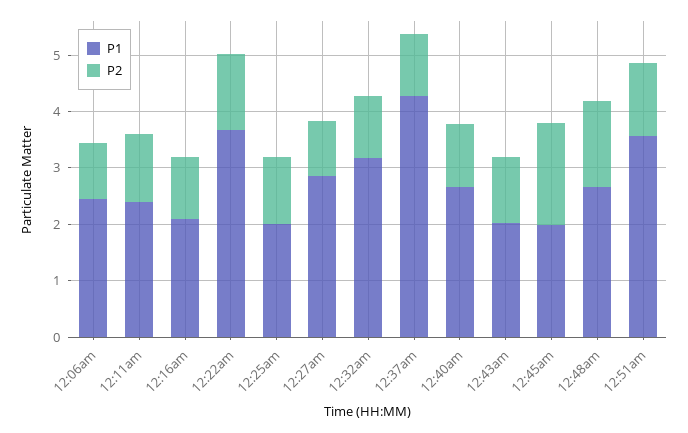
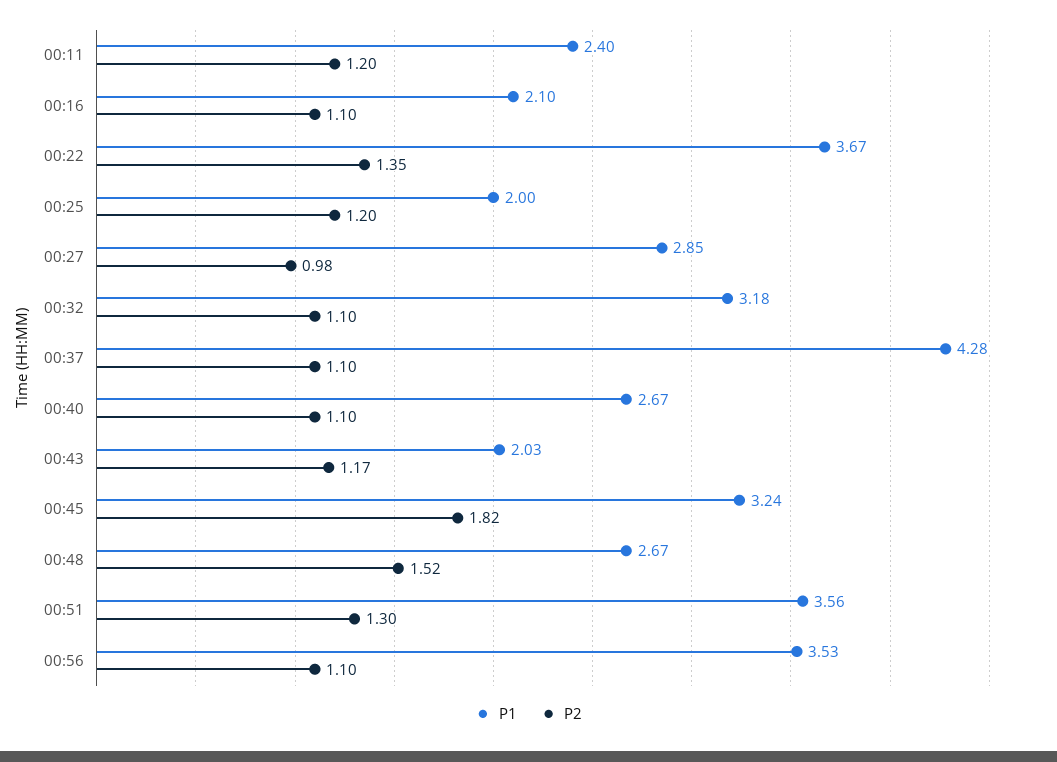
P1, 12:06am: 2.4 -> none
P2, 12:06am: 1 -> none
P1, 12:45am: 2 -> 3.24
P1, 00:56: none -> 3.53
P2, 00:56: none -> 1.1

